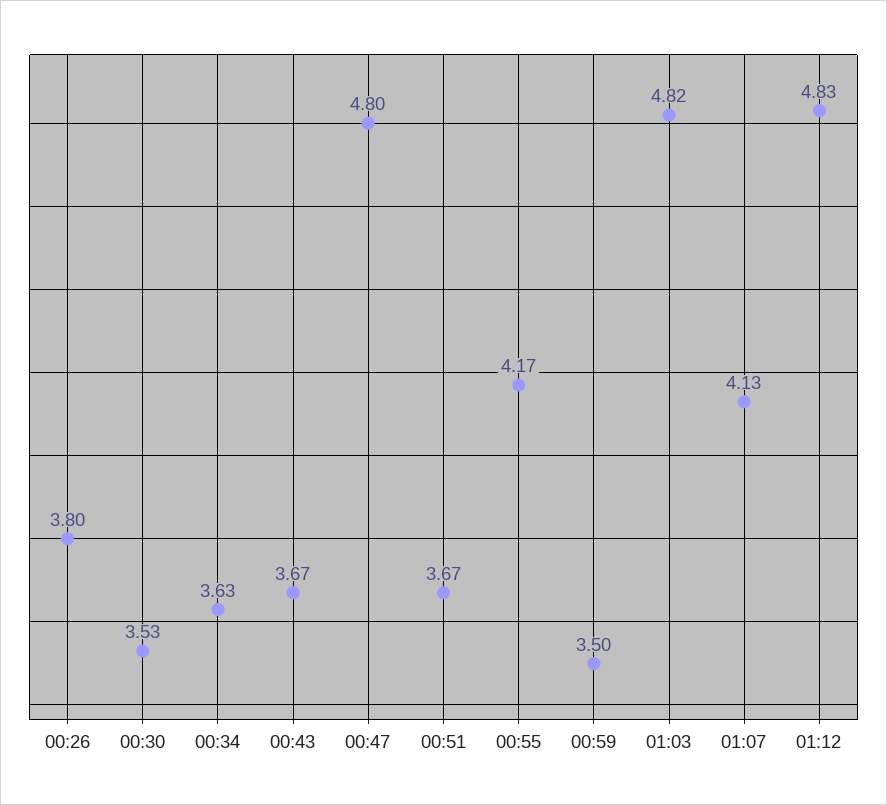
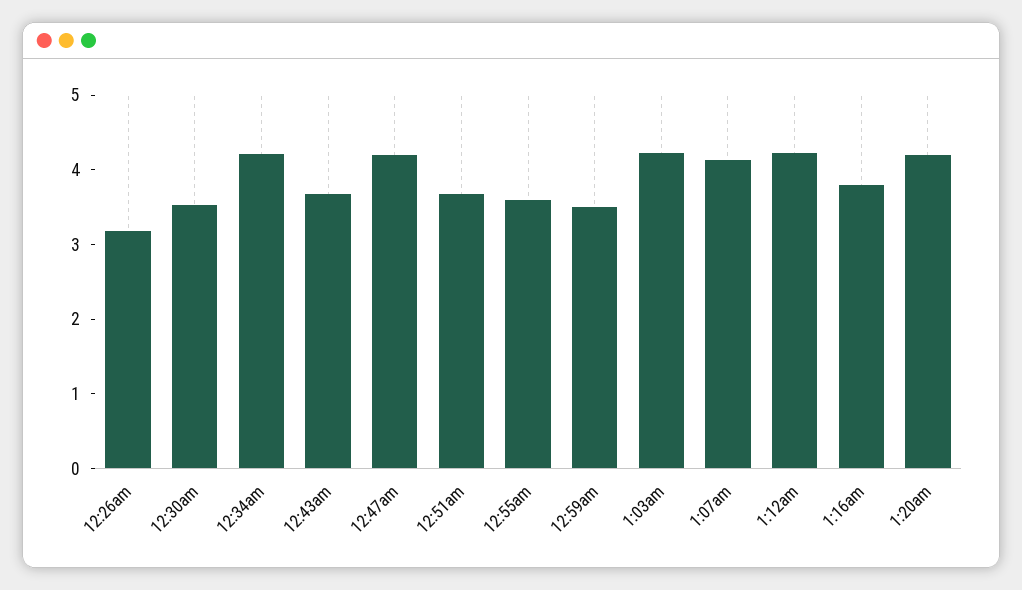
00:26: 3.8 -> 3.2
00:34: 3.63 -> 4.2
00:47: 4.8 -> 4.2
00:55: 4.17 -> 3.6
01:03: 4.82 -> 4.2
01:12: 4.83 -> 4.2
1:16am: none -> 3.8
1:20am: none -> 4.2

